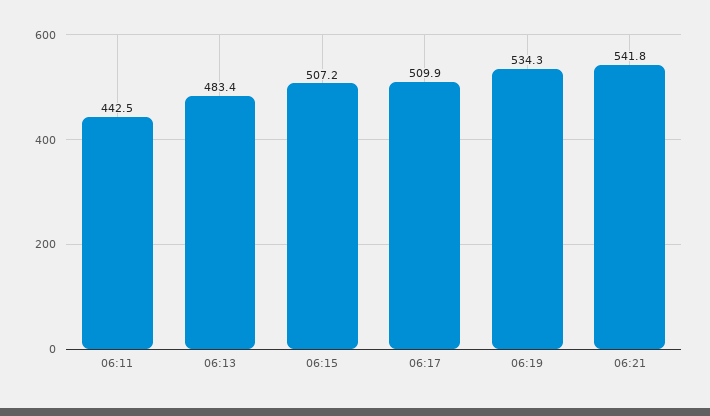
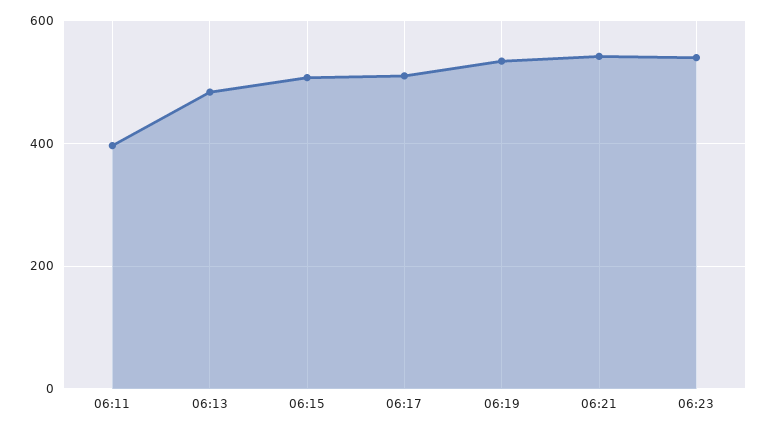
06:11: 442.5 -> 400
06:23: none -> 540

